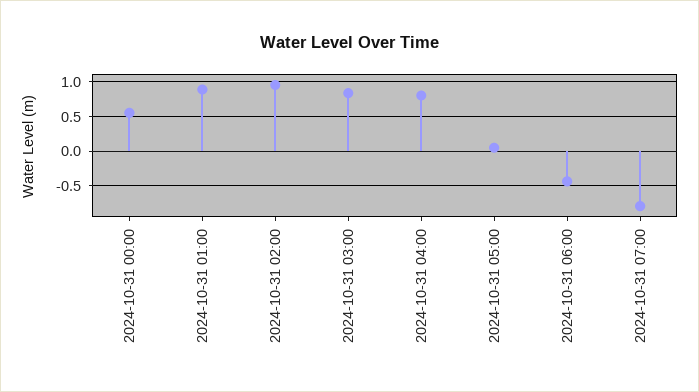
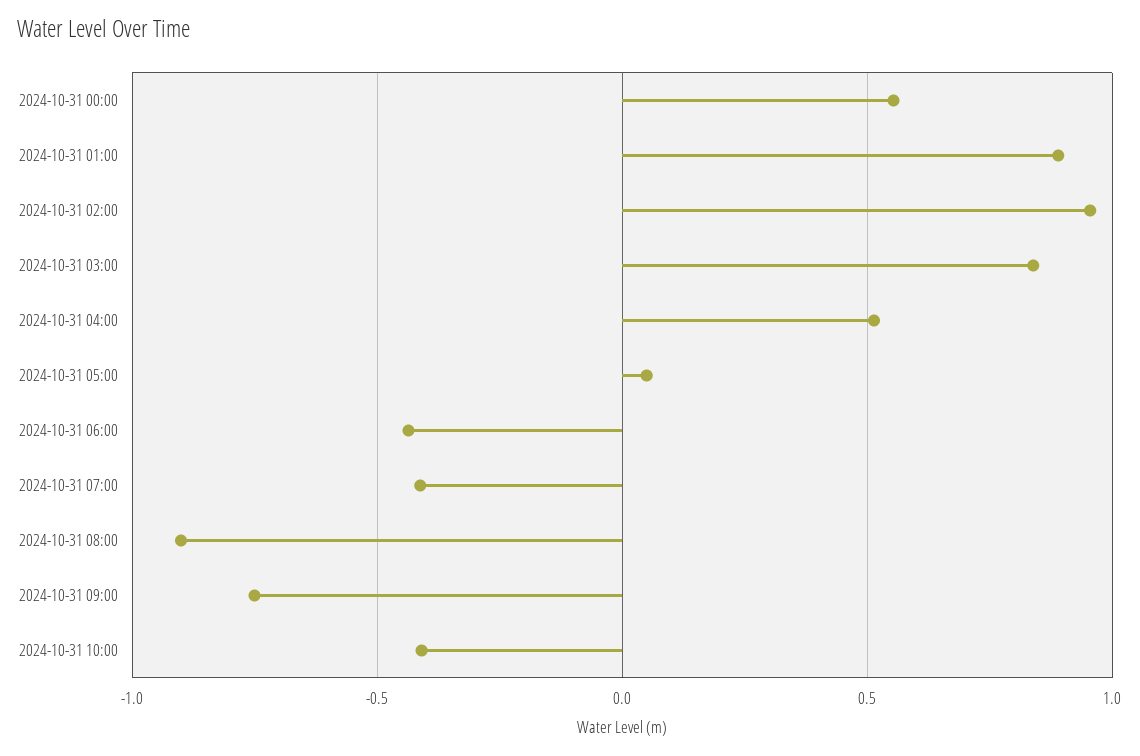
2024-10-31 04:00: 0.8 -> 0.5
2024-10-31 07:00: -0.8 -> -0.4
2024-10-31 08:00: none -> -0.9
2024-10-31 09:00: none -> -0.75
2024-10-31 10:00: none -> -0.4

